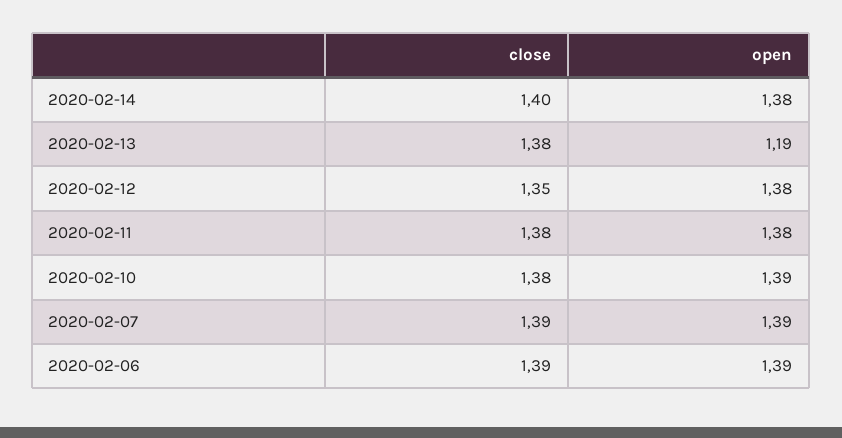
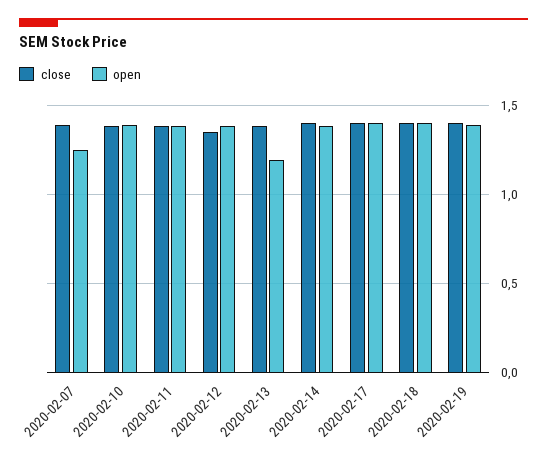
open, 2020-02-07: 1.39 -> 1.25
close, 2020-02-06: 1.39 -> none
open, 2020-02-06: 1.39 -> none
close, 2020-02-17: none -> 1.4
open, 2020-02-17: none -> 1.4
close, 2020-02-18: none -> 1.4
open, 2020-02-18: none -> 1.4
close, 2020-02-19: none -> 1.4
open, 2020-02-19: none -> 1.4

